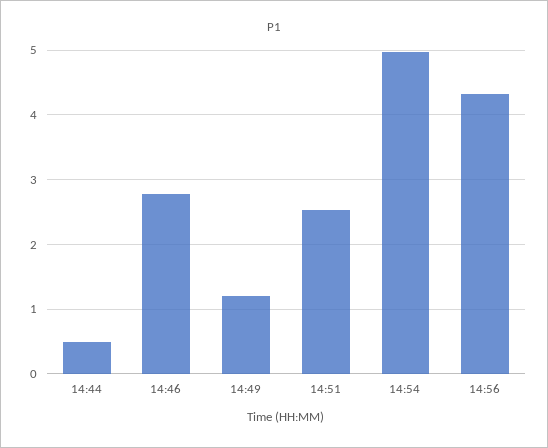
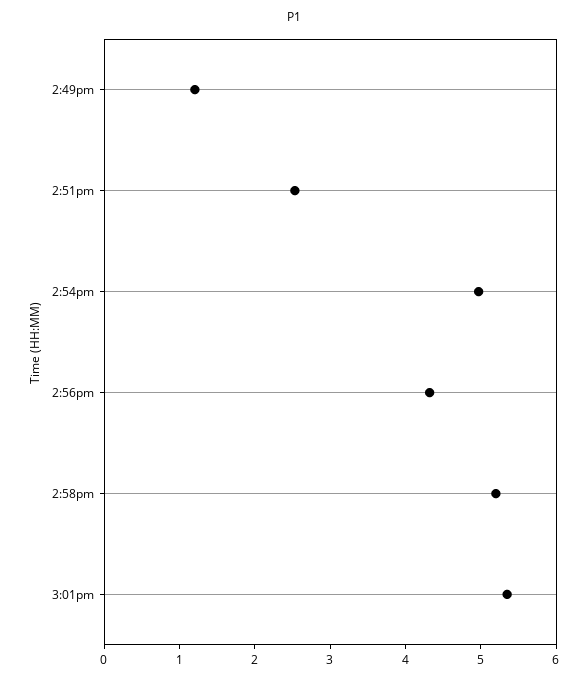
14:44: 0.5 -> none
14:46: 2.8 -> none
2:58pm: none -> 5.2
3:01pm: none -> 5.4

